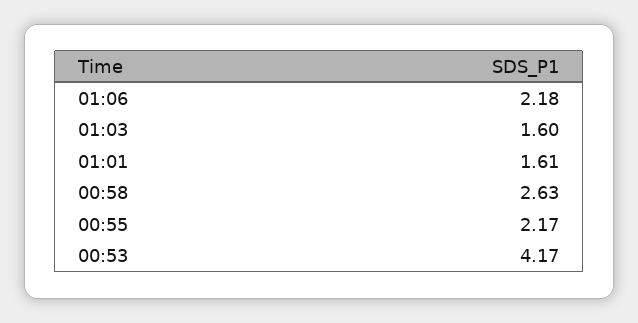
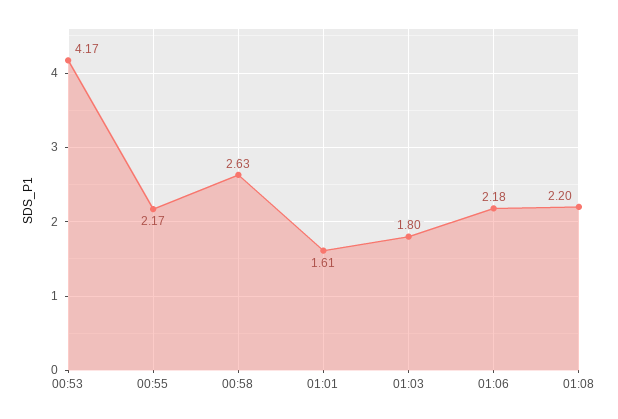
01:03: 1.6 -> 1.8
01:08: none -> 2.2

